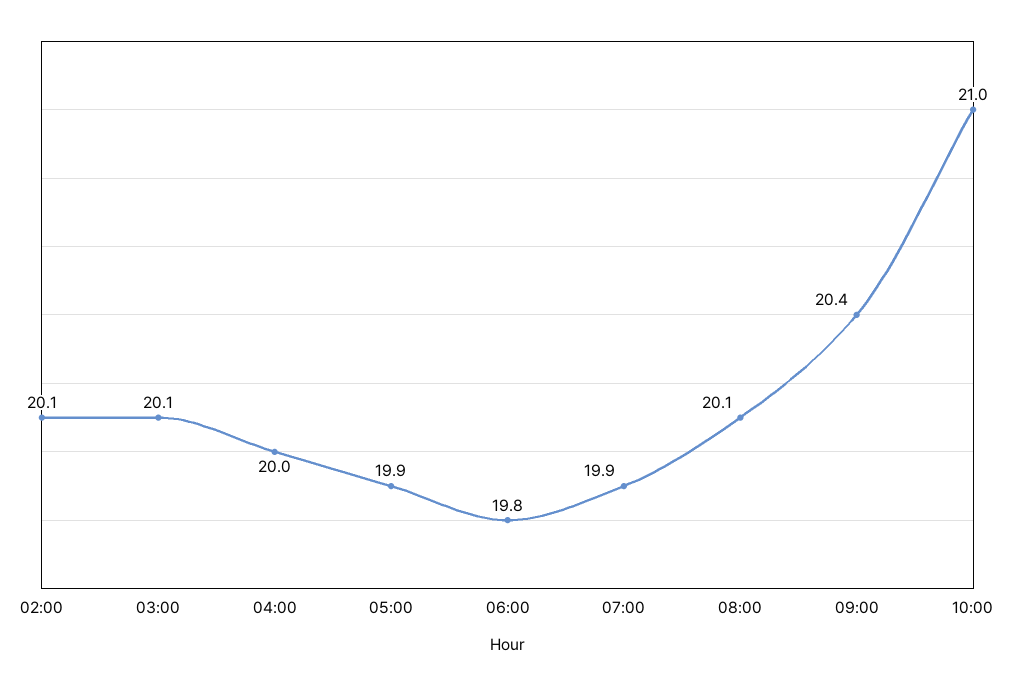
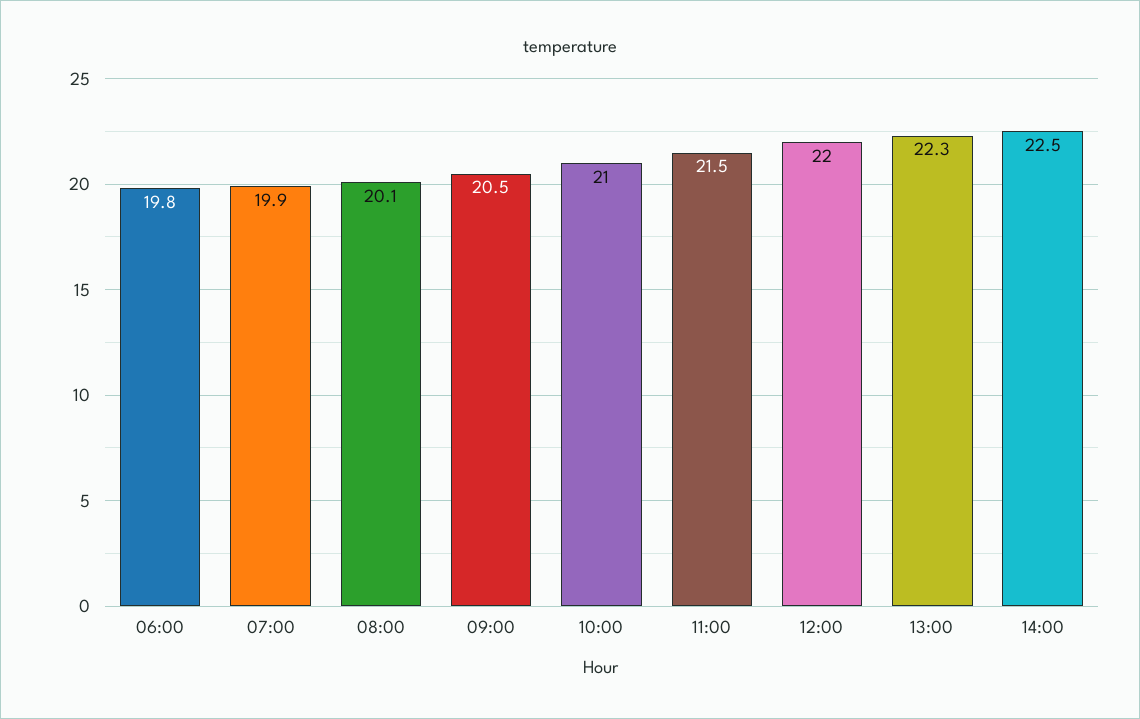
02:00: 20.1 -> none
03:00: 20.1 -> none
04:00: 20 -> none
05:00: 19.9 -> none
09:00: 20.4 -> 20.5
11:00: none -> 21.5
12:00: none -> 22
13:00: none -> 22.3
14:00: none -> 22.5

